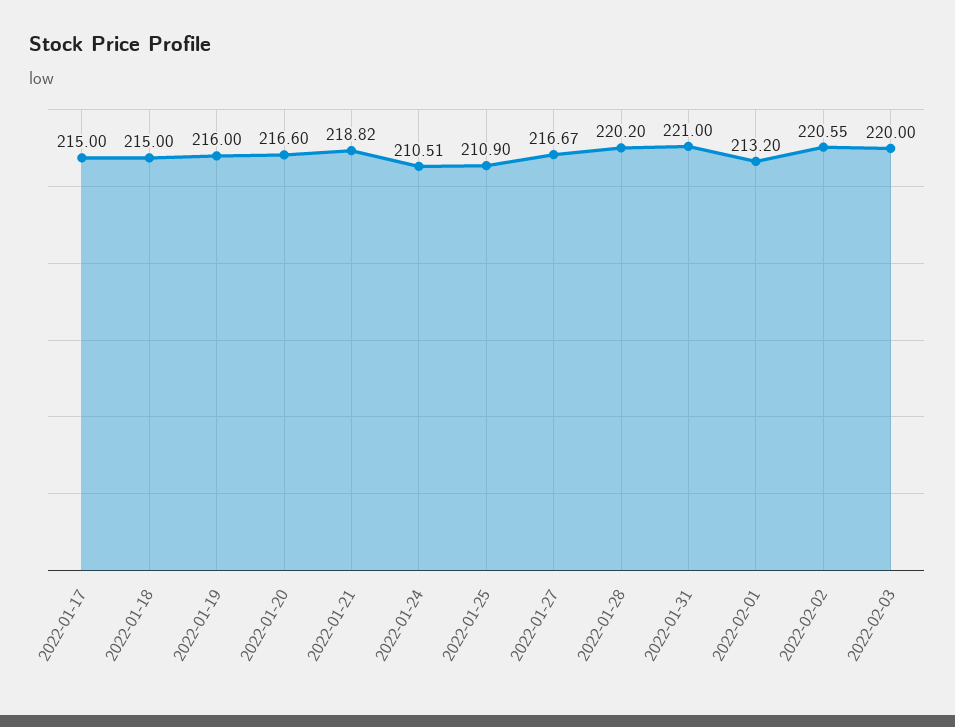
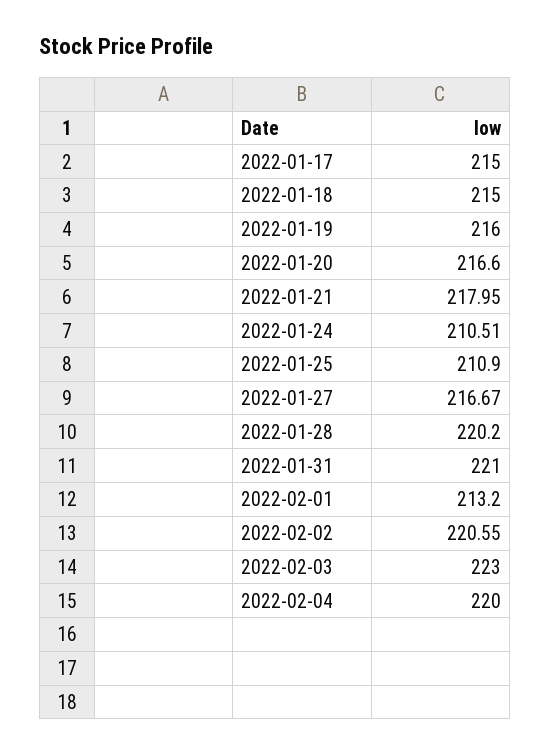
2022-01-21: 218.82 -> 217.95
2022-02-03: 220 -> 223
2022-02-04: none -> 220

